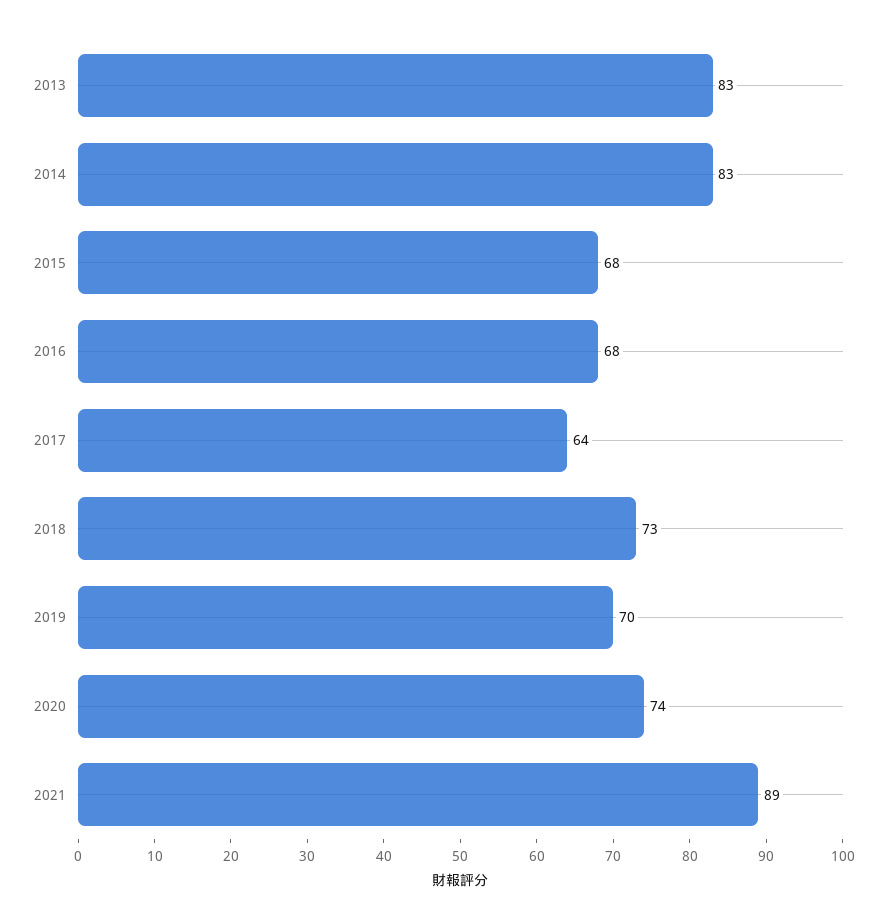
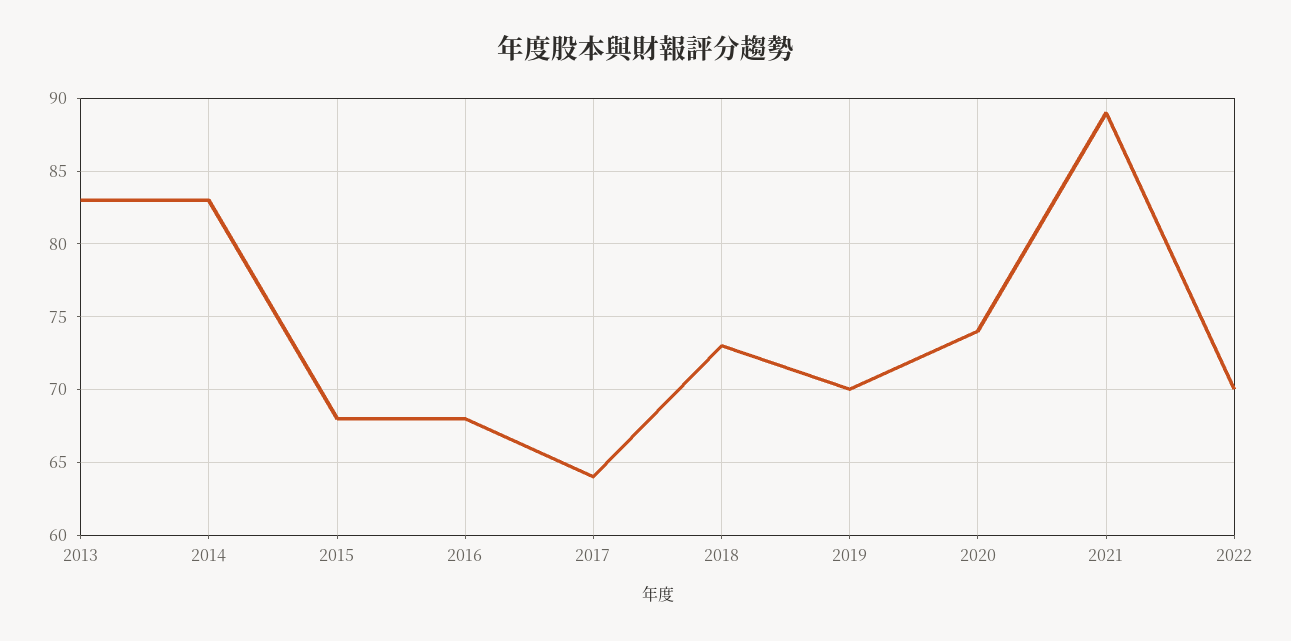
2022: none -> 70

